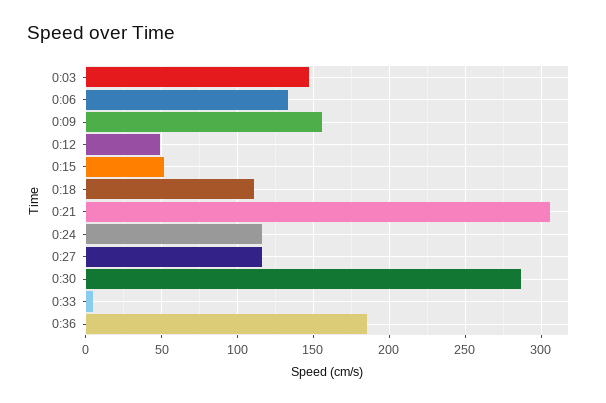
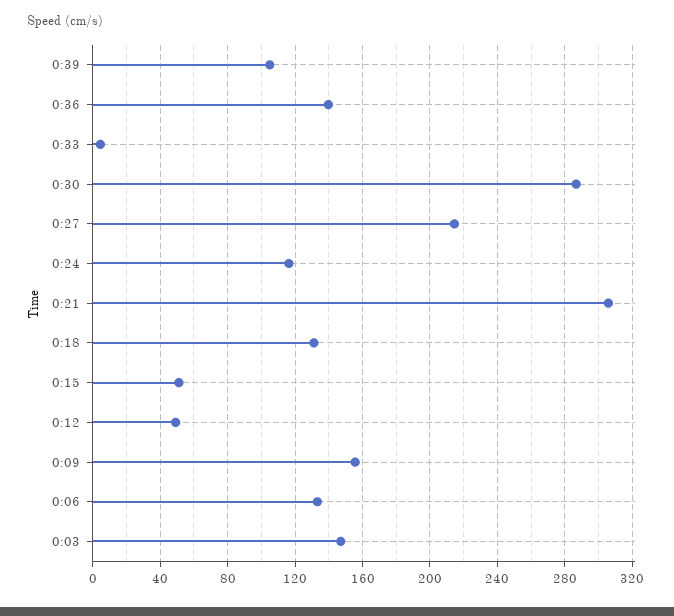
0:18: 110 -> 130
0:27: 115 -> 215
0:36: 185 -> 140
0:39: none -> 105

